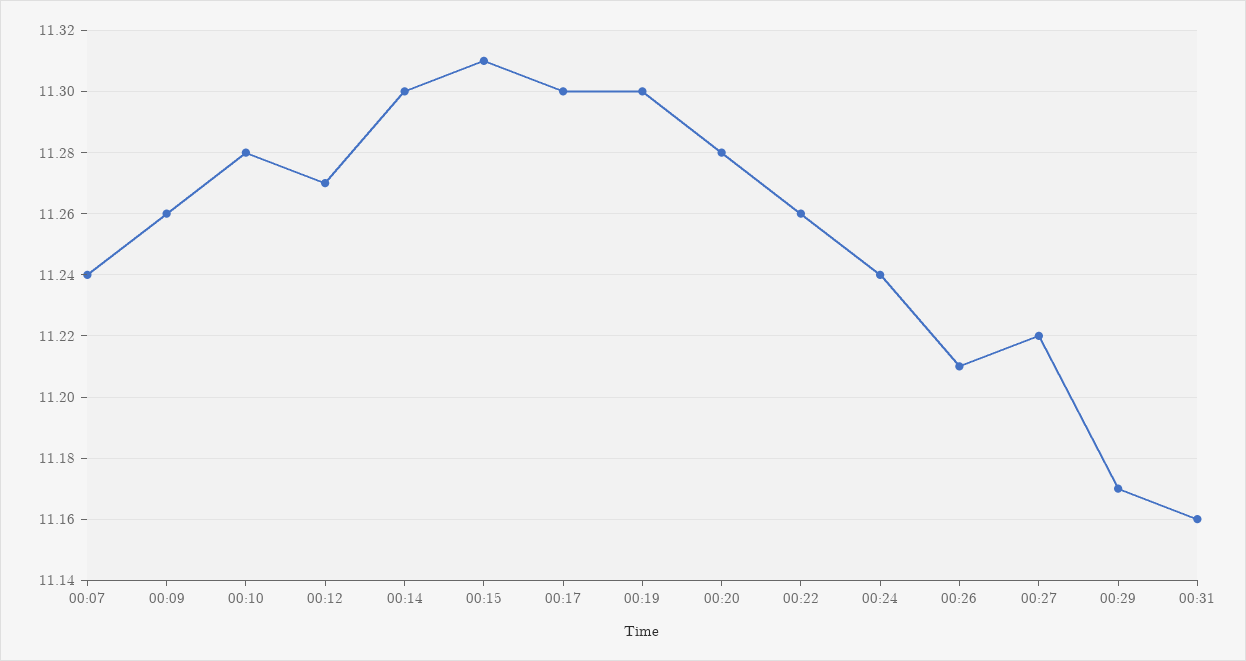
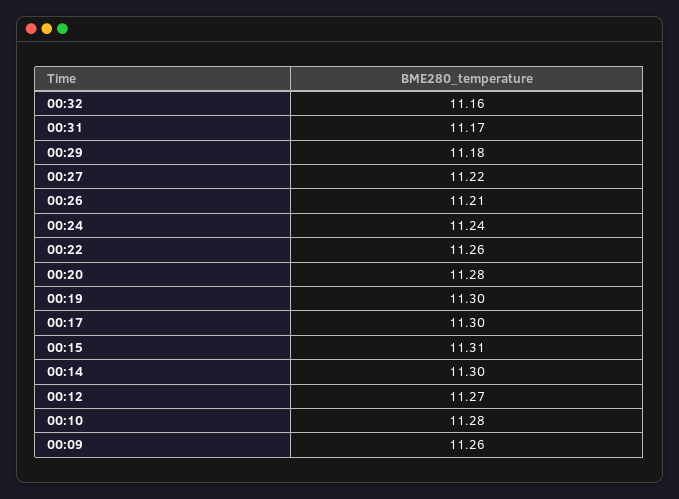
00:07: 11.24 -> none
00:29: 11.17 -> 11.18
00:31: 11.16 -> 11.17
00:32: none -> 11.16

